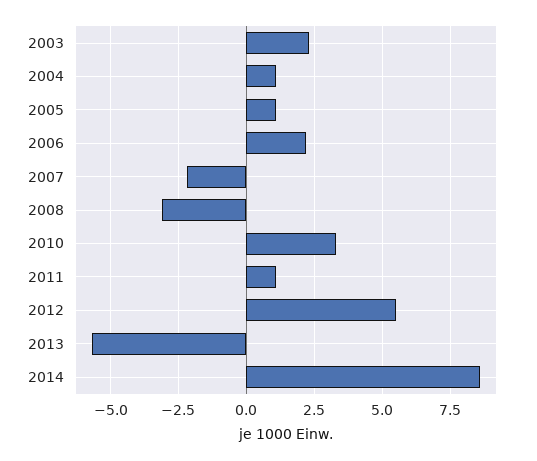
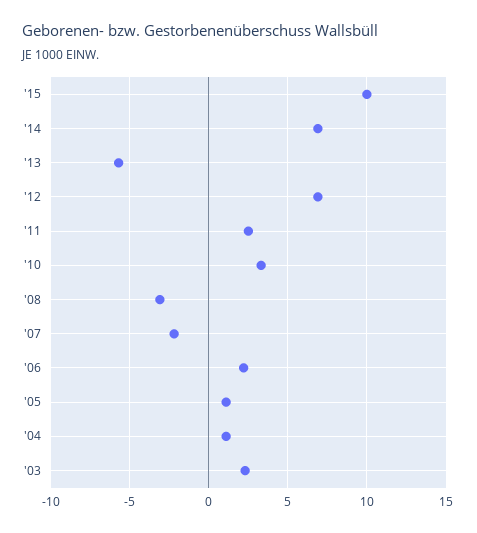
2011: 1 -> 2.5
2012: 5.5 -> 7
2014: 8.5 -> 7
'15: none -> 10

